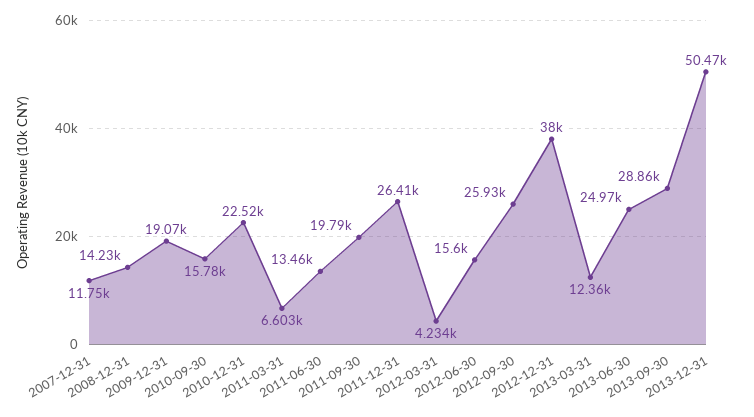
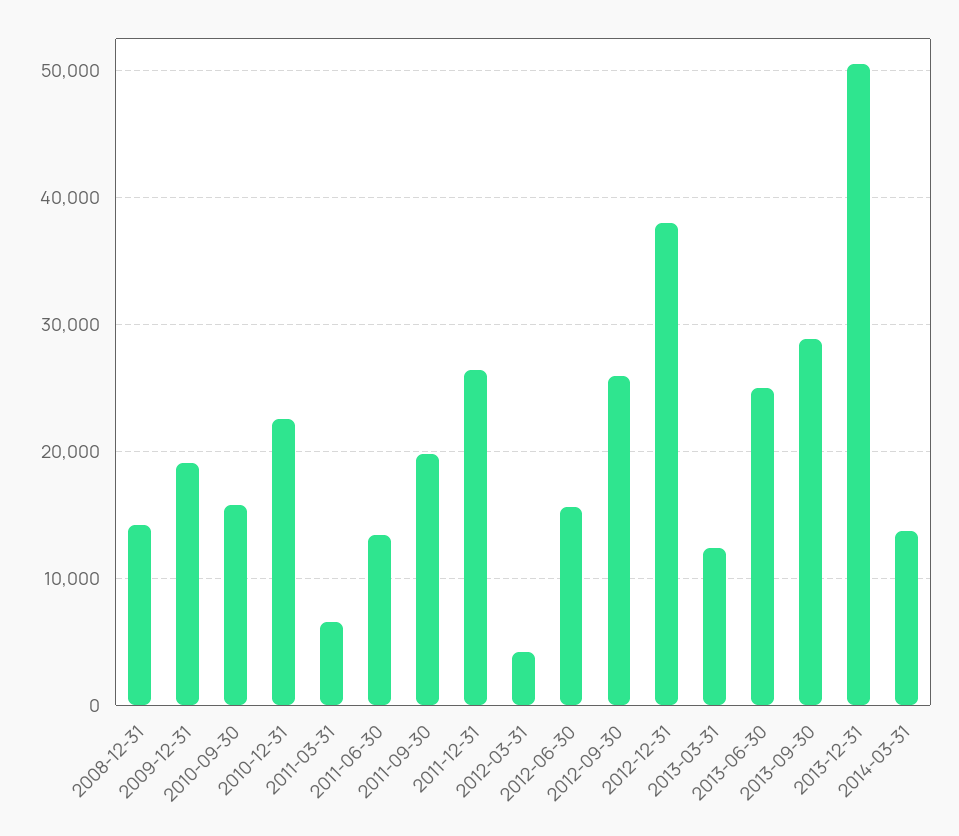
2007-12-31: 11750 -> none
2014-03-31: none -> 14000

